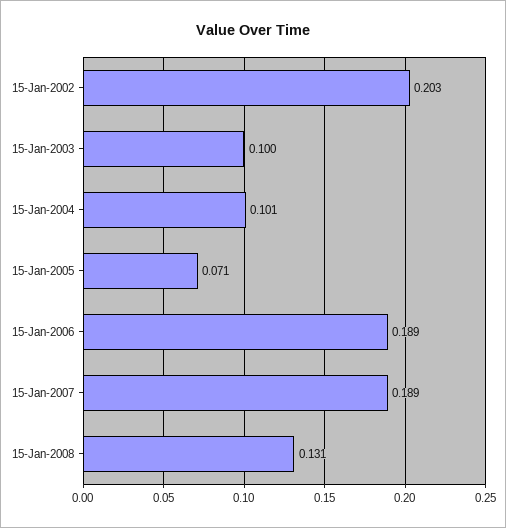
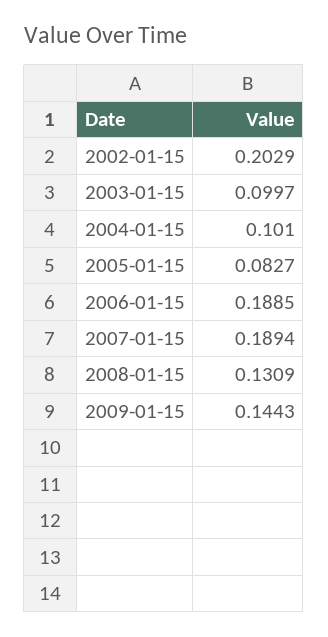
15-Jan-2005: 0.071 -> 0.0827
2009-01-15: none -> 0.1443

